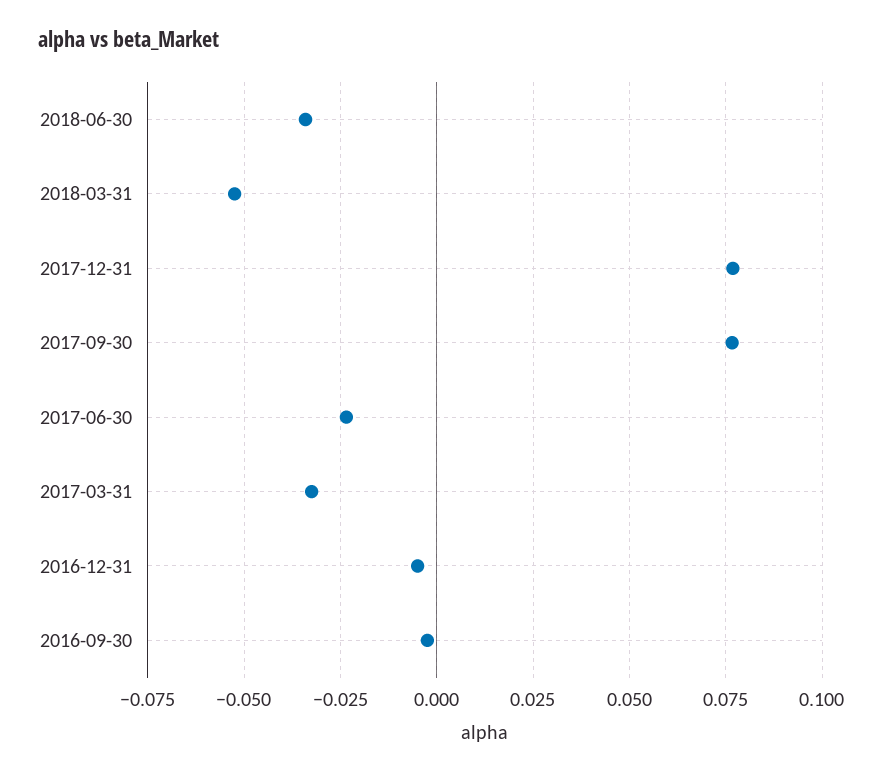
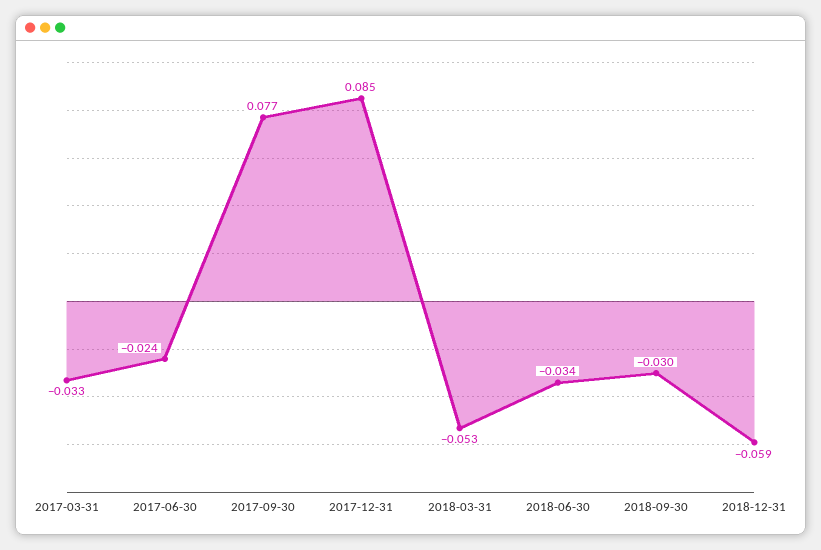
2017-12-31: 0.0775 -> 0.085
2016-12-31: -0.005 -> none
2016-09-30: -0.0025 -> none
2018-09-30: none -> -0.03
2018-12-31: none -> -0.059

